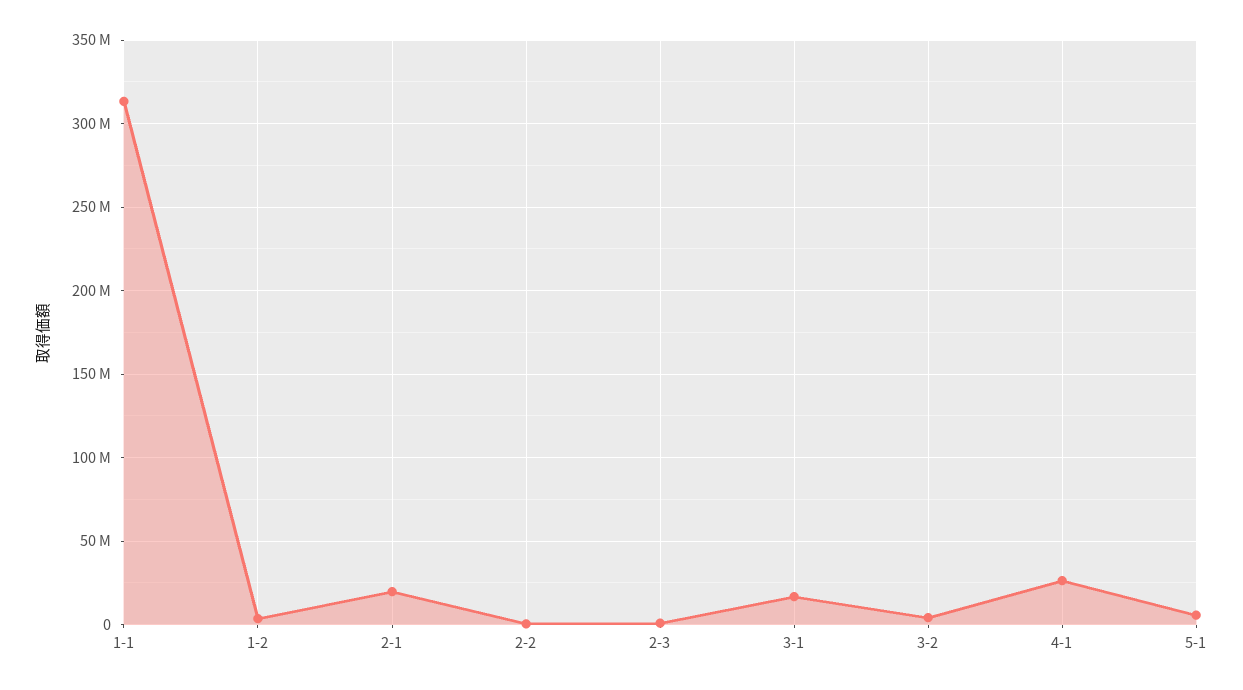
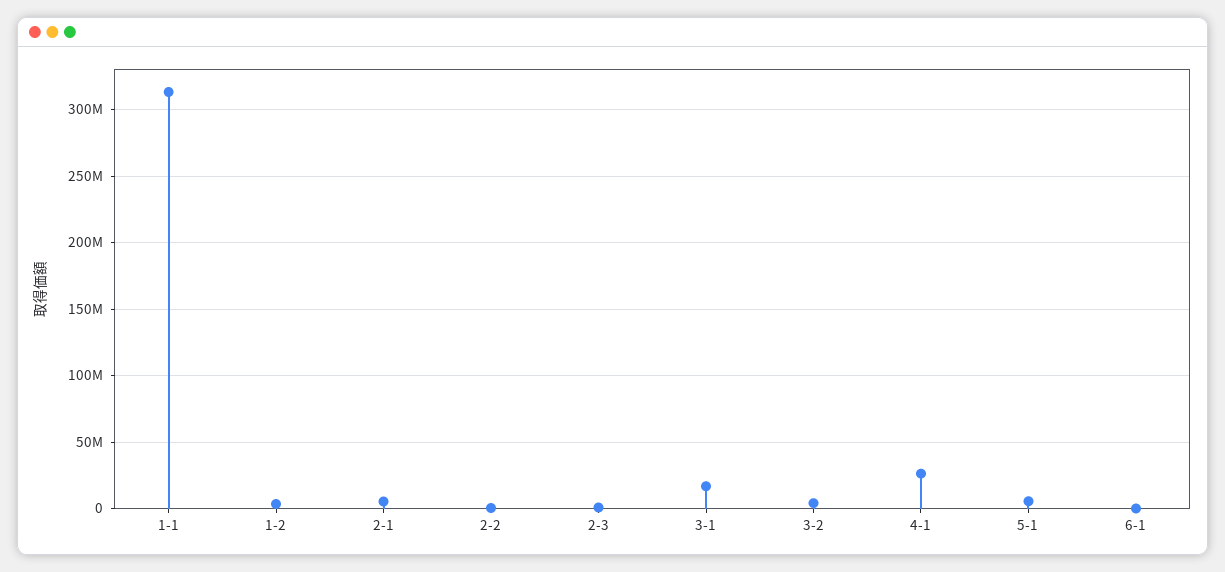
2-1: 20000000 -> 5000000
6-1: none -> 0

